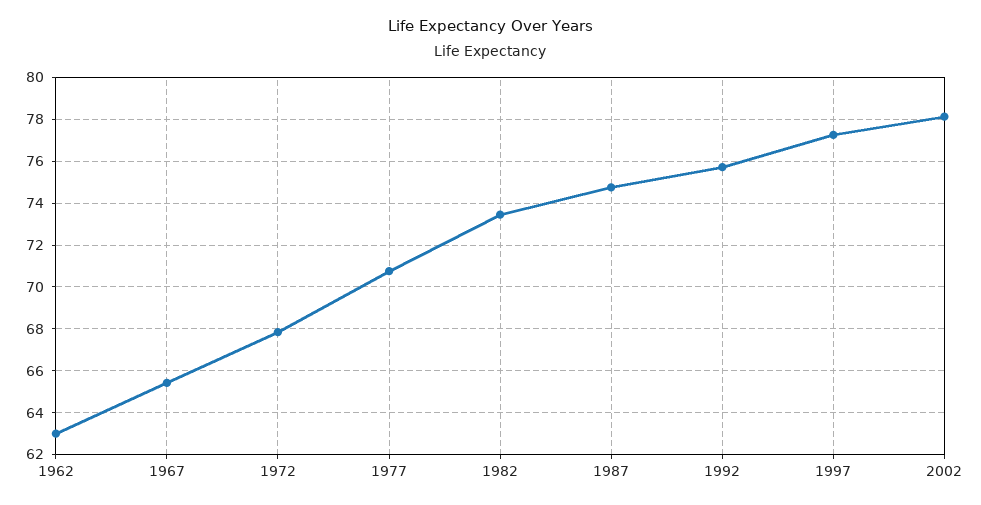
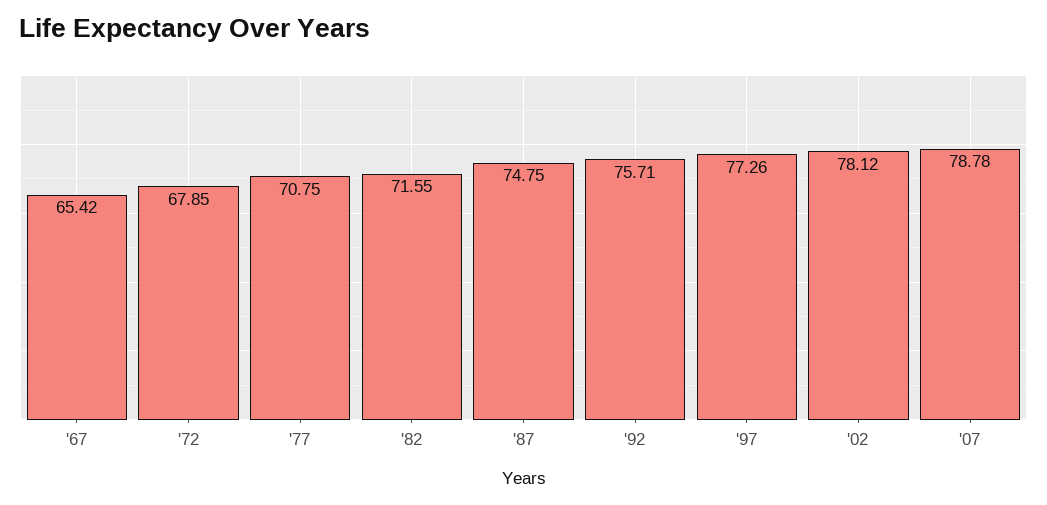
1962: 63 -> none
1982: 73.5 -> 71.55
'07: none -> 78.78

